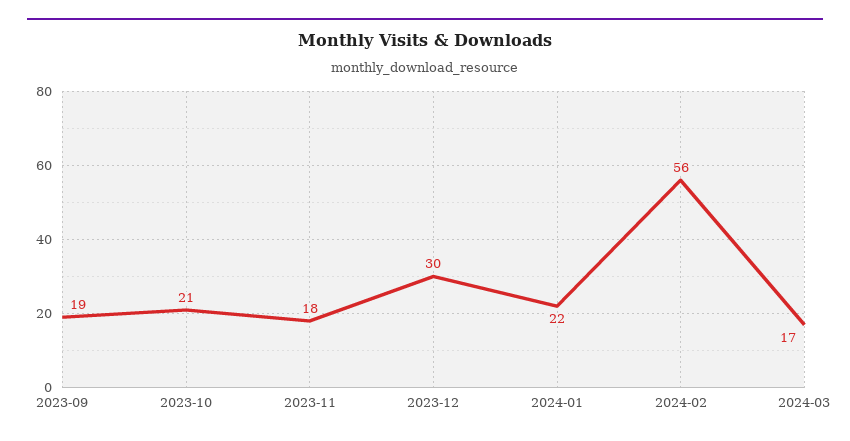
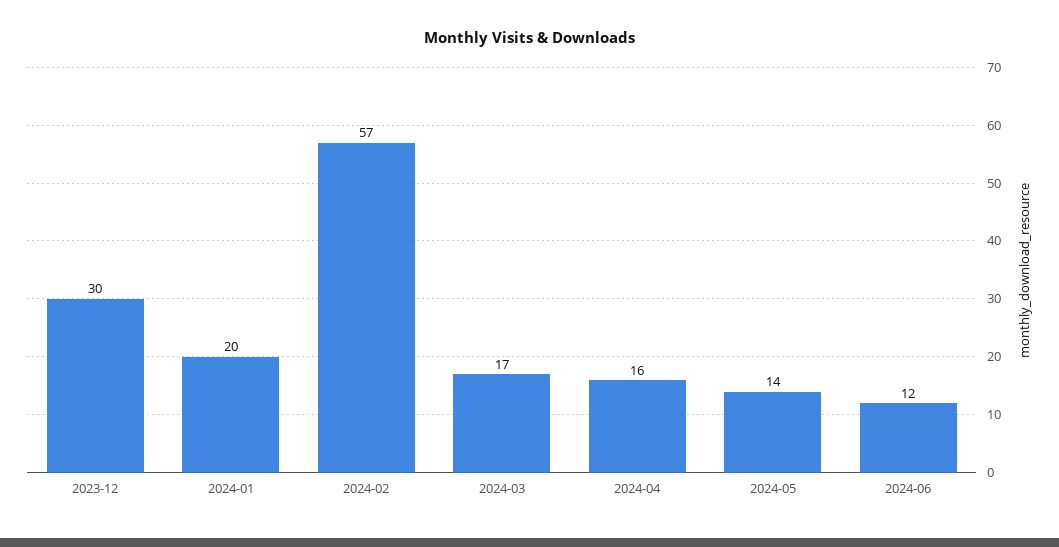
2023-09: 19 -> none
2023-10: 21 -> none
2023-11: 18 -> none
2024-01: 22 -> 20
2024-02: 56 -> 57
2024-04: none -> 16
2024-05: none -> 14
2024-06: none -> 12

